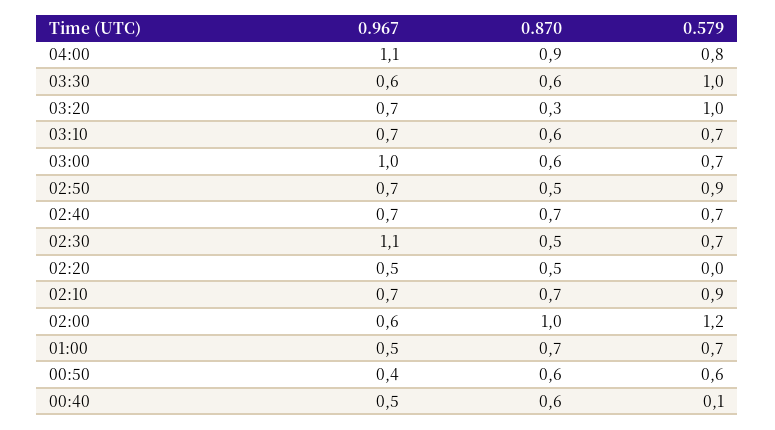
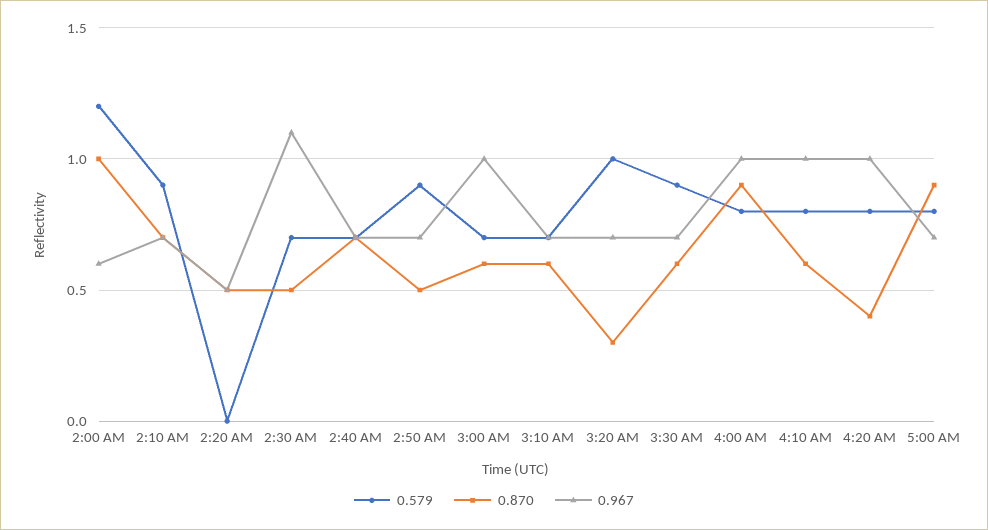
0.967, 04:00: 1.1 -> 1
0.967, 03:30: 0.6 -> 0.7
0.579, 03:30: 1 -> 0.9
0.967, 01:00: 0.5 -> none
0.870, 01:00: 0.7 -> none
0.579, 01:00: 0.7 -> none
0.967, 00:50: 0.4 -> none
0.870, 00:50: 0.6 -> none
0.579, 00:50: 0.6 -> none
0.967, 00:40: 0.5 -> none
0.870, 00:40: 0.6 -> none
0.579, 00:40: 0.1 -> none
0.579, 4:10 AM: none -> 0.8
0.870, 4:10 AM: none -> 0.6
0.967, 4:10 AM: none -> 1
0.579, 4:20 AM: none -> 0.8
0.870, 4:20 AM: none -> 0.4
0.967, 4:20 AM: none -> 1
0.579, 5:00 AM: none -> 0.8
0.870, 5:00 AM: none -> 0.9
0.967, 5:00 AM: none -> 0.7

